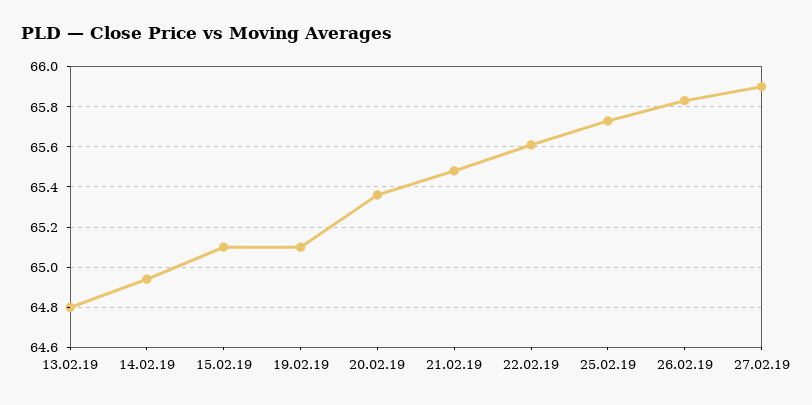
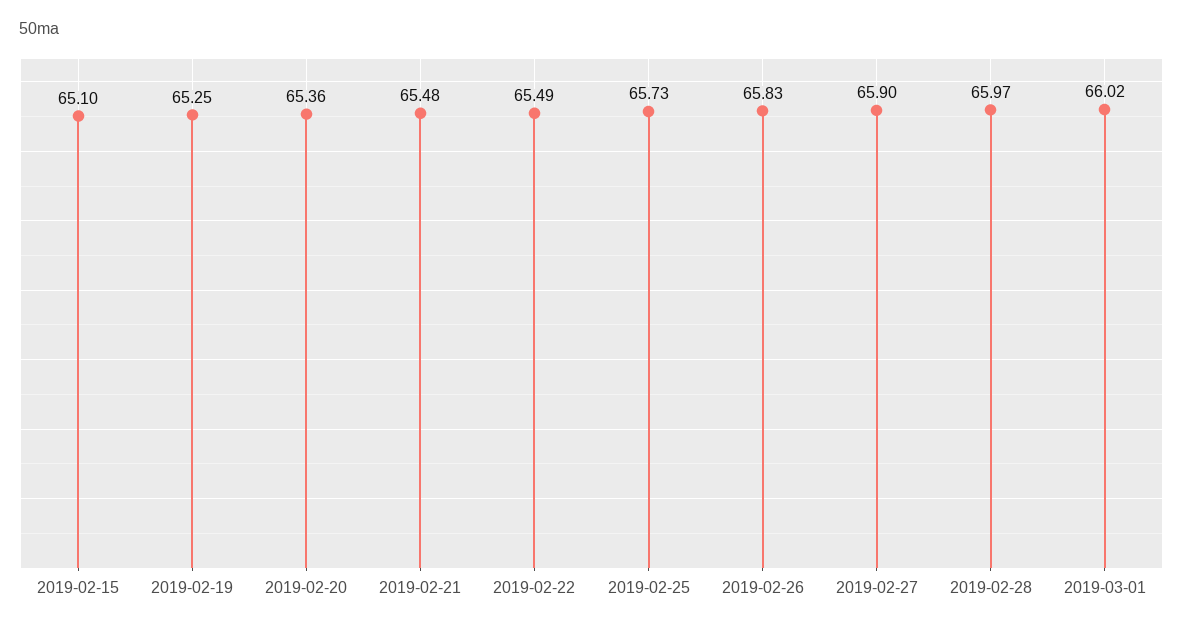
13.02.19: 64.8 -> none
14.02.19: 64.95 -> none
19.02.19: 65.1 -> 65.25
22.02.19: 65.6 -> 65.49
2019-02-28: none -> 65.97
2019-03-01: none -> 66.02

